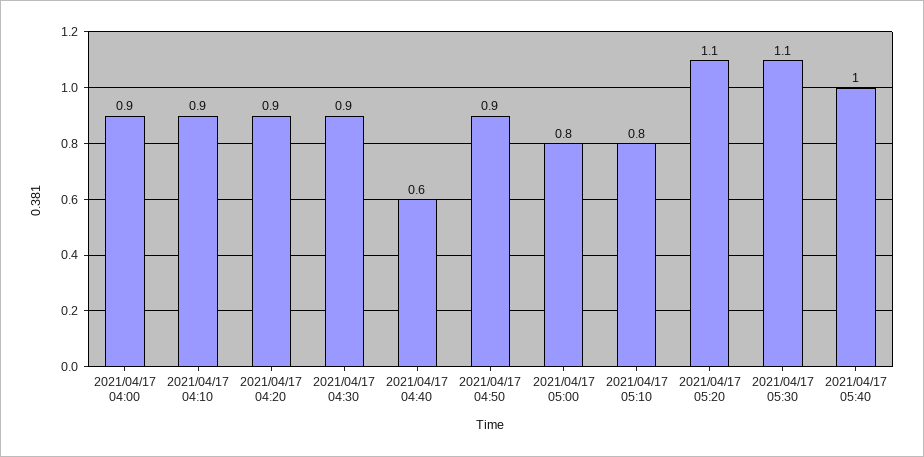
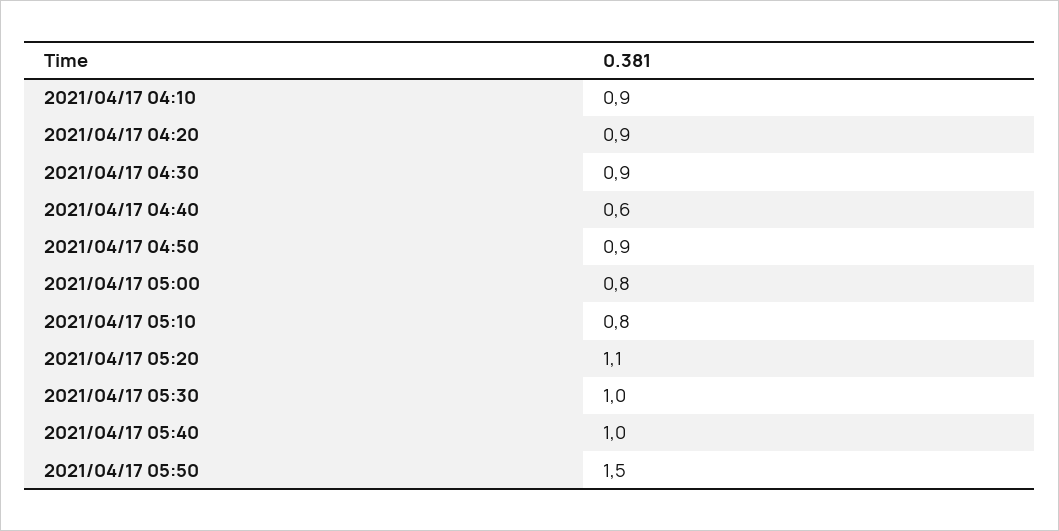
2021/04/17 04:00: 0.9 -> none
2021/04/17 05:30: 1.1 -> 1
2021/04/17 05:50: none -> 1.5

